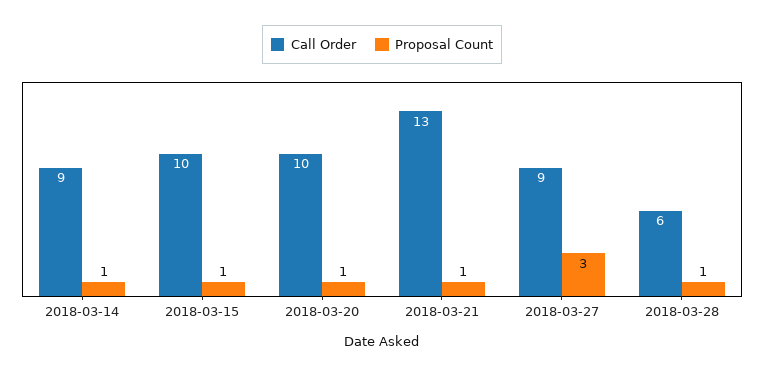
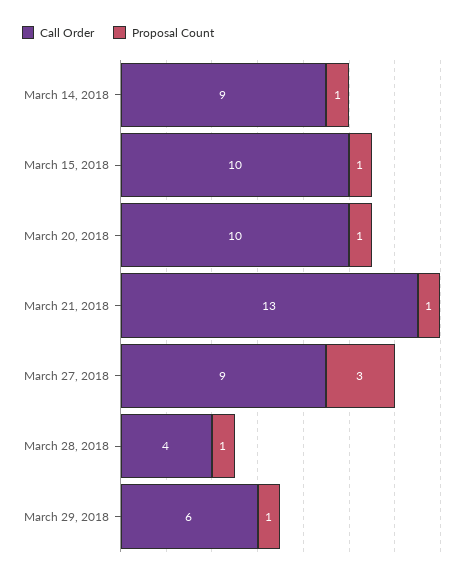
Call Order, 2018-03-28: 6 -> 4
Call Order, March 29, 2018: none -> 6
Proposal Count, March 29, 2018: none -> 1

